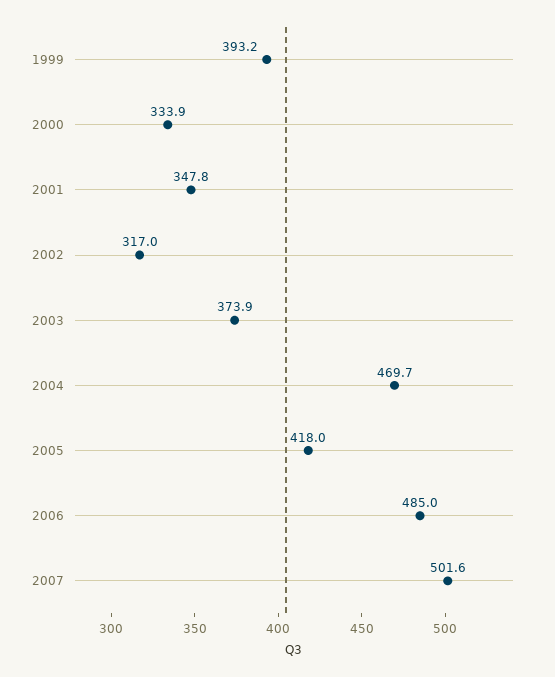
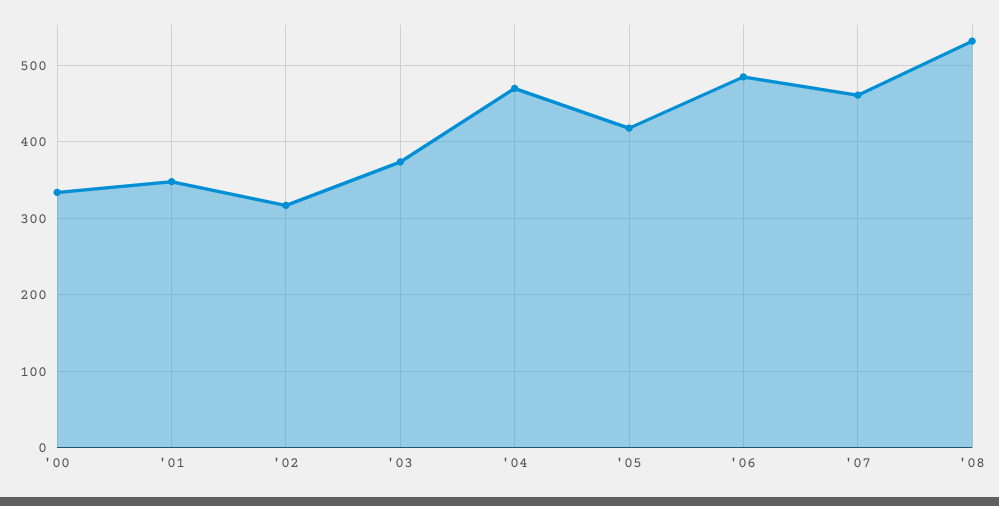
1999: 393.2 -> none
2007: 501.6 -> 460
'08: none -> 530

